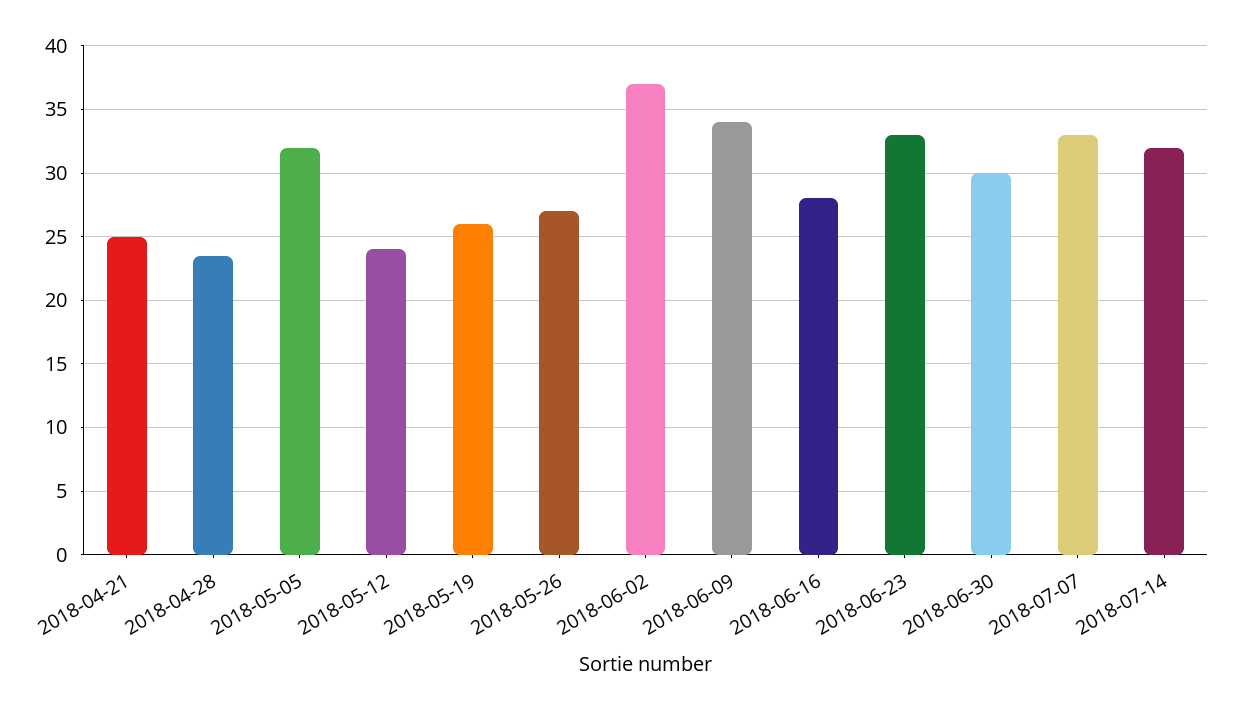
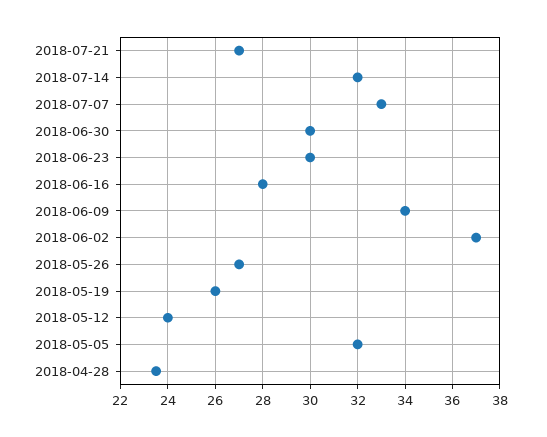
2018-04-21: 25 -> none
2018-06-23: 33 -> 30
2018-07-21: none -> 27

